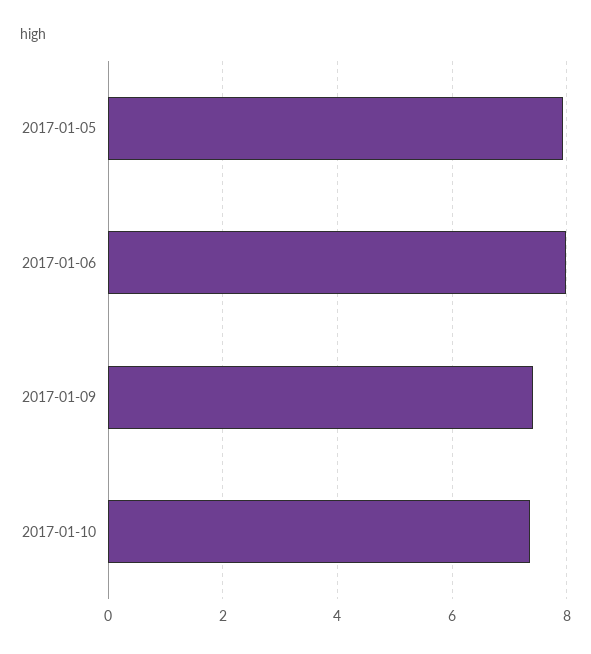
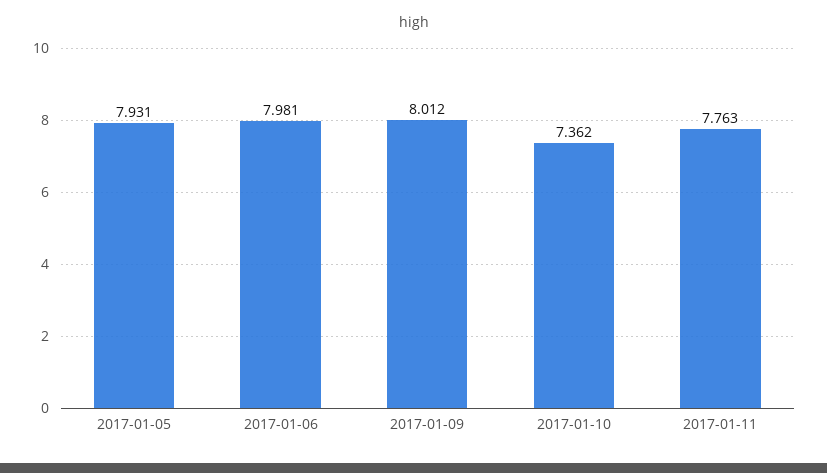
2017-01-09: 7.4 -> 8.012
2017-01-11: none -> 7.763

